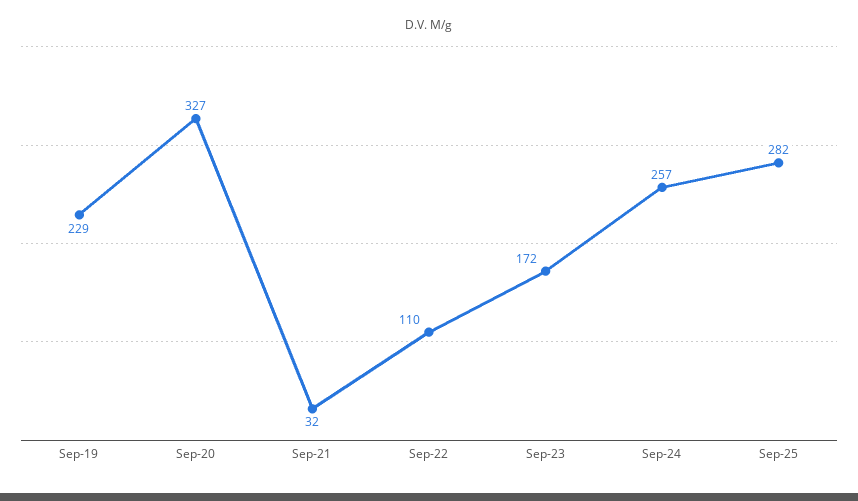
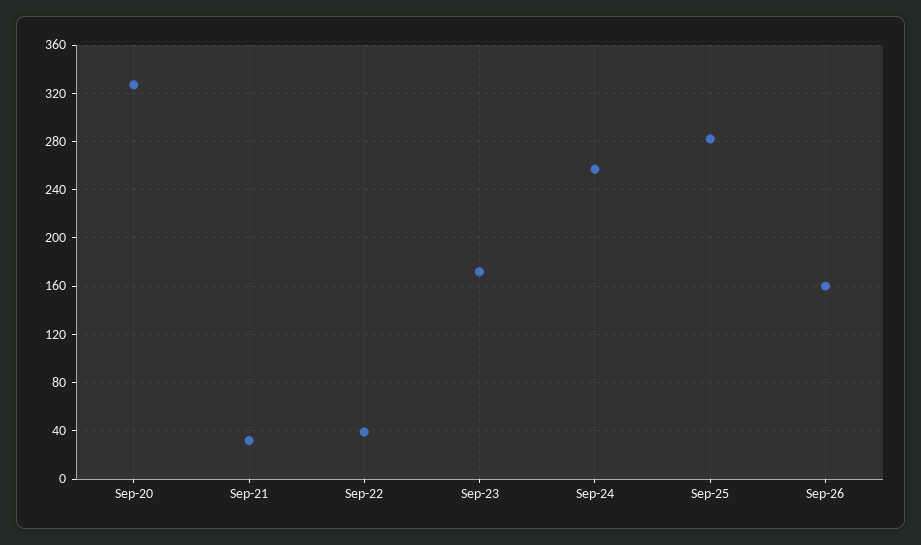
Sep-19: 229 -> none
Sep-22: 110 -> 40
Sep-26: none -> 160

